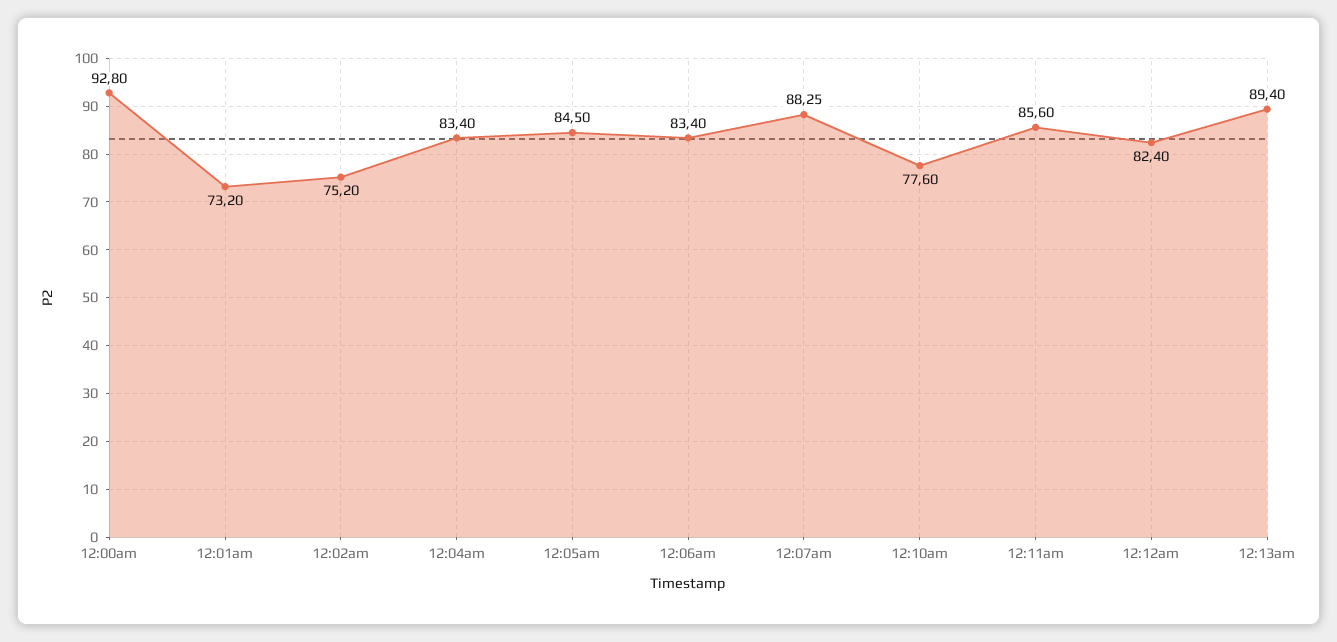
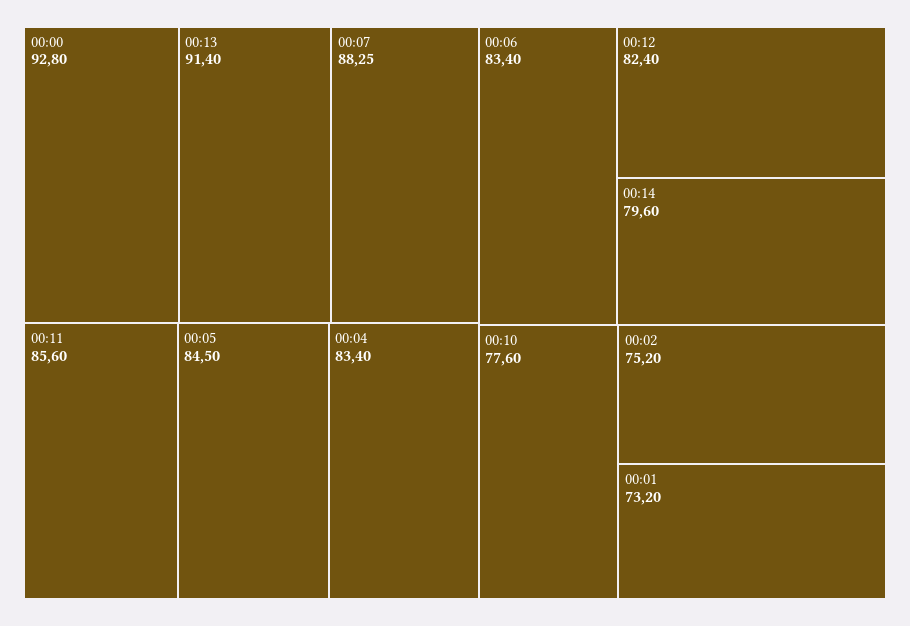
12:13am: 89.4 -> 91.4
00:14: none -> 79.6

